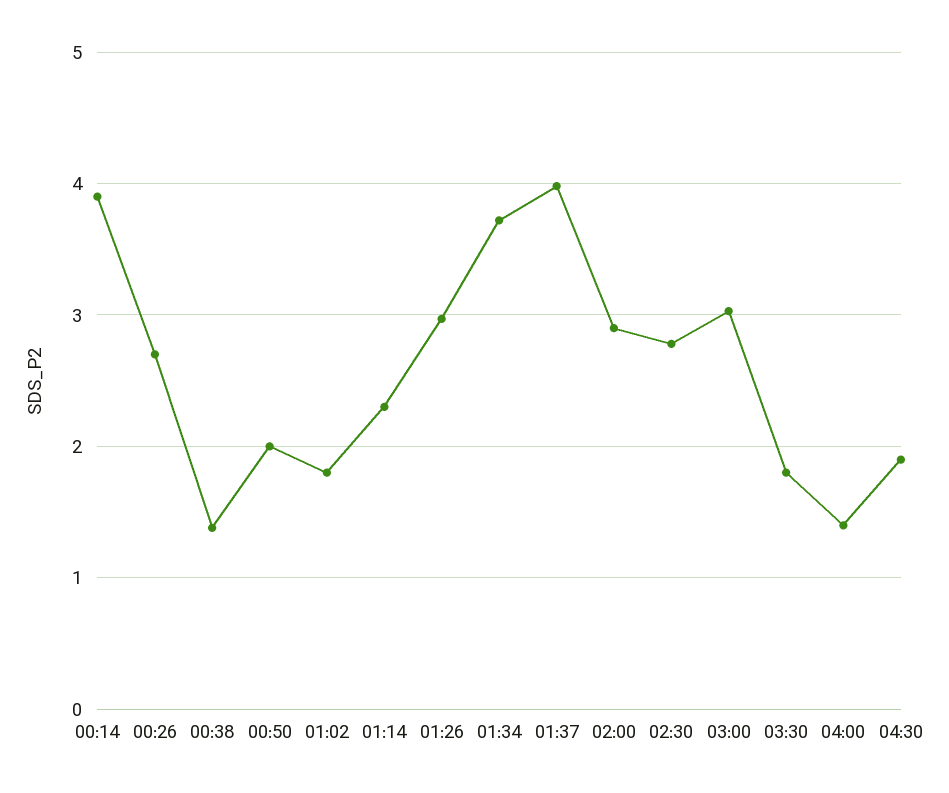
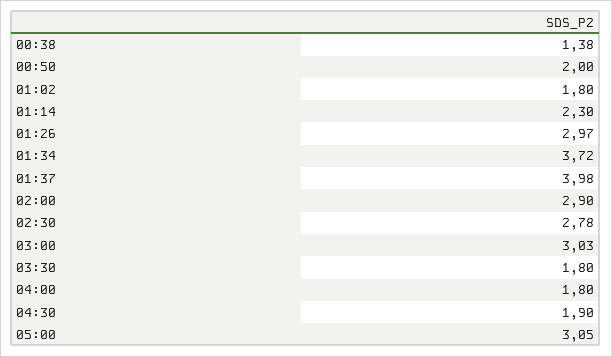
00:14: 3.9 -> none
00:26: 2.7 -> none
04:00: 1.4 -> 1.8
05:00: none -> 3.05

